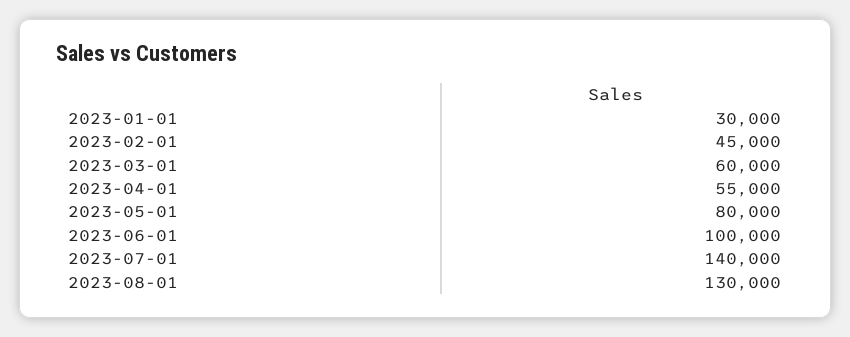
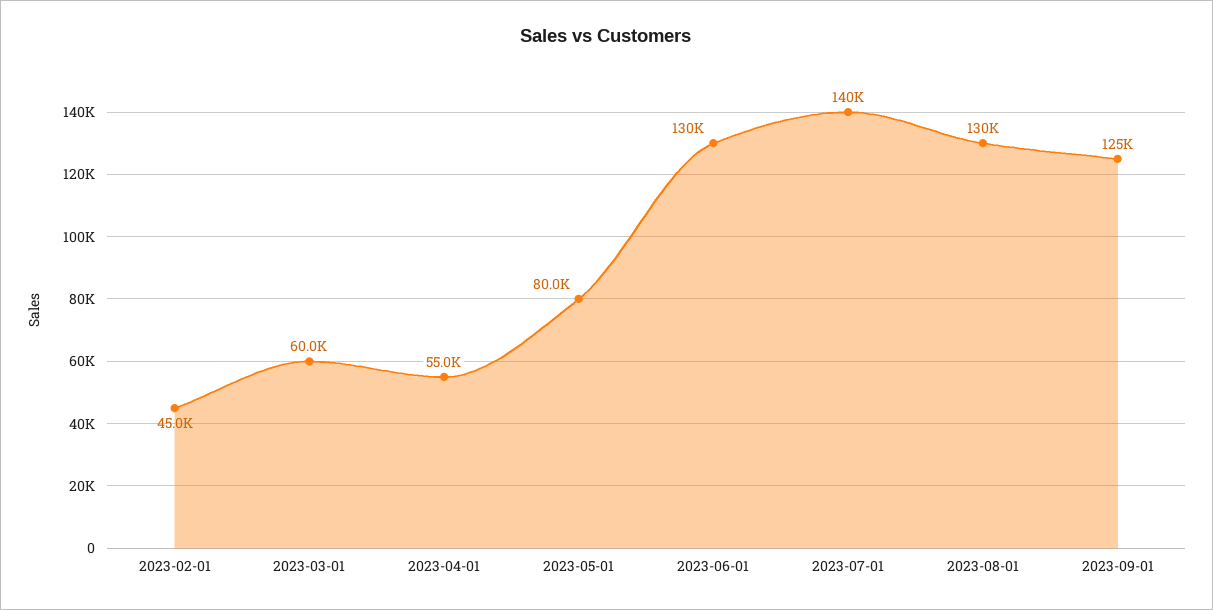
2023-01-01: 30000 -> none
2023-06-01: 100000 -> 130000
2023-09-01: none -> 125000

